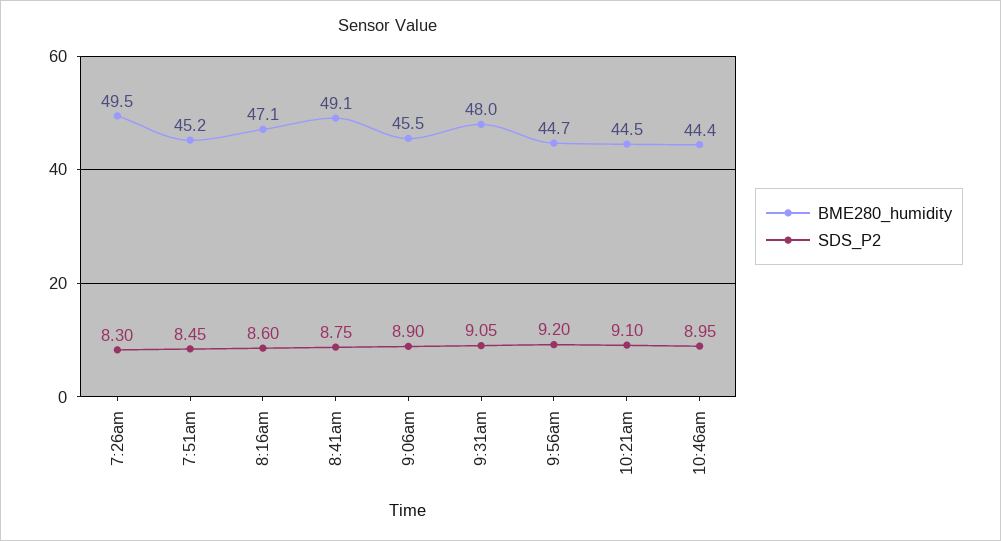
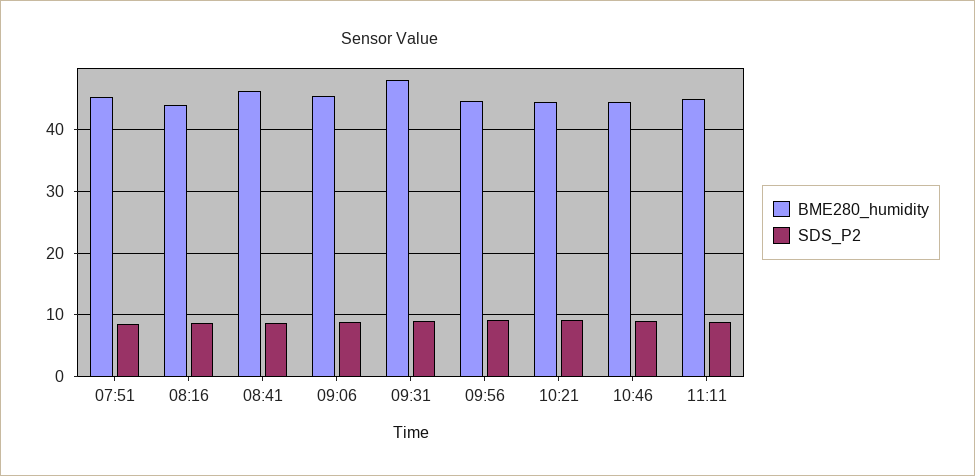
BME280_humidity, 7:26am: 49.5 -> none
SDS_P2, 7:26am: 8.3 -> none
BME280_humidity, 8:16am: 47.1 -> 44
BME280_humidity, 8:41am: 49.1 -> 46
BME280_humidity, 11:11: none -> 45
SDS_P2, 11:11: none -> 9

